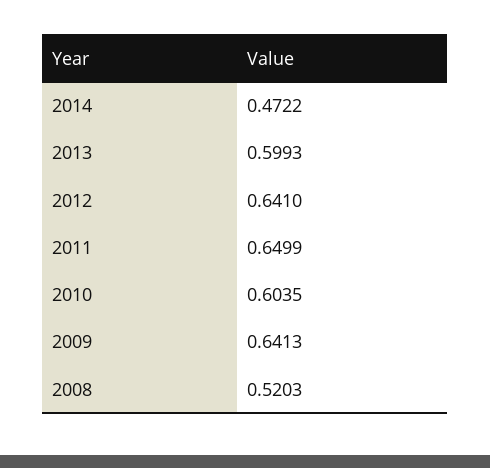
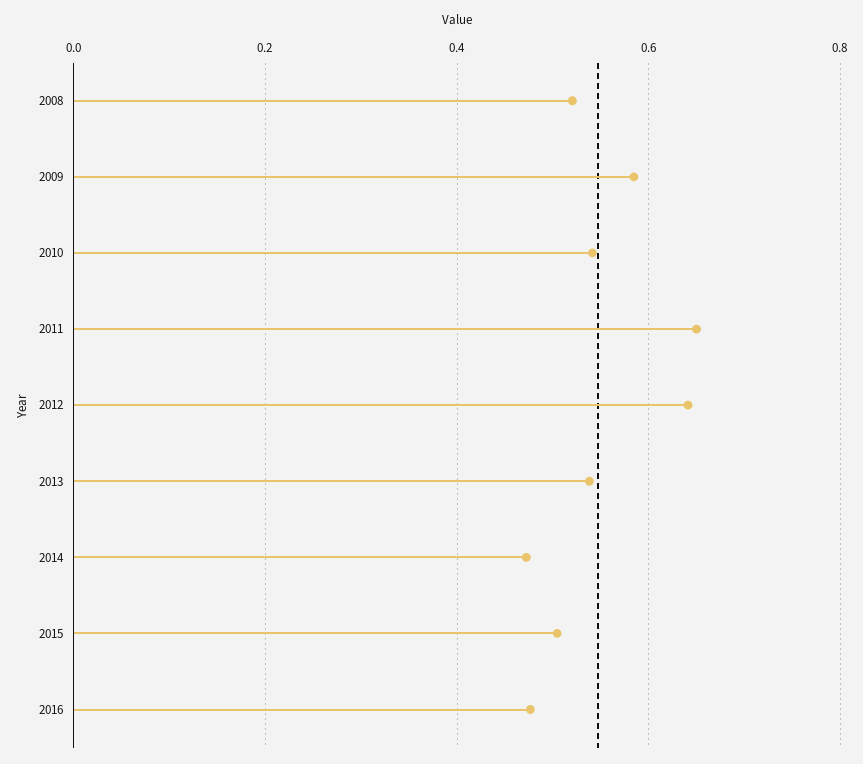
2013: 0.5993 -> 0.54
2010: 0.6035 -> 0.54
2009: 0.6413 -> 0.58
2015: none -> 0.5
2016: none -> 0.48

